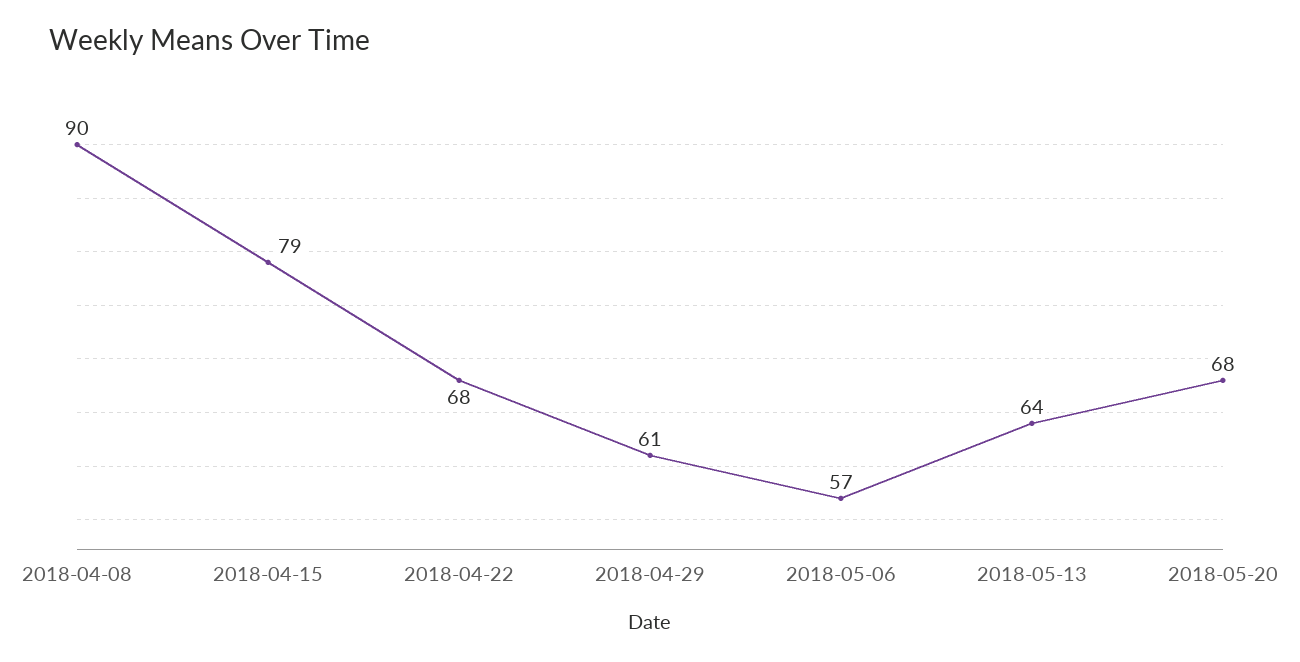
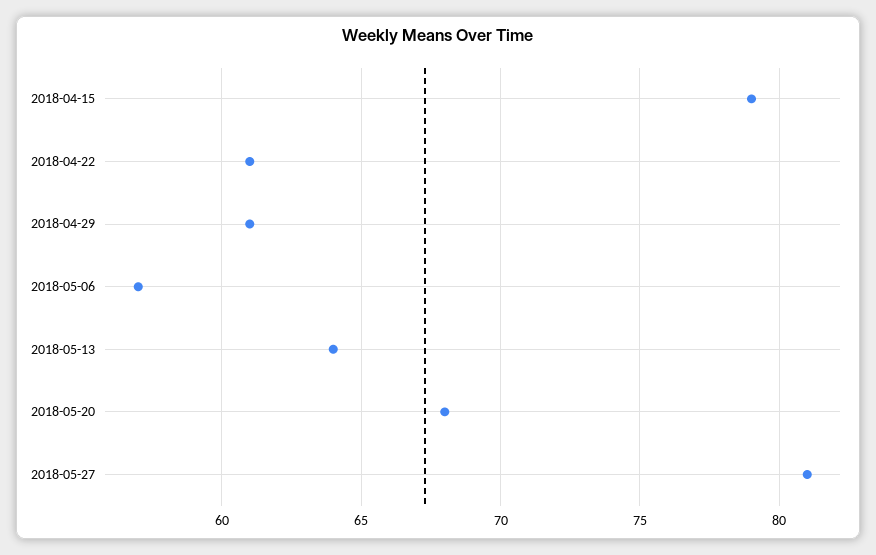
2018-04-08: 90 -> none
2018-04-22: 68 -> 61
2018-05-27: none -> 81

